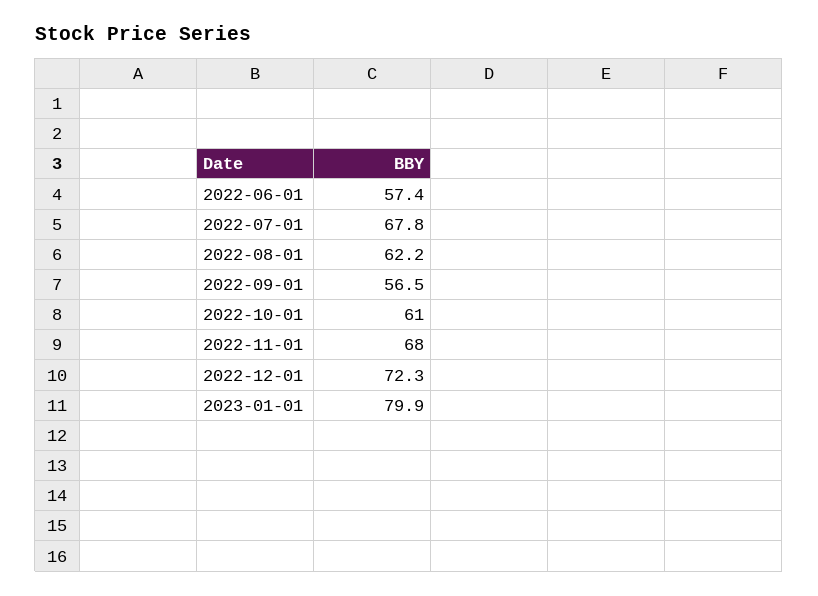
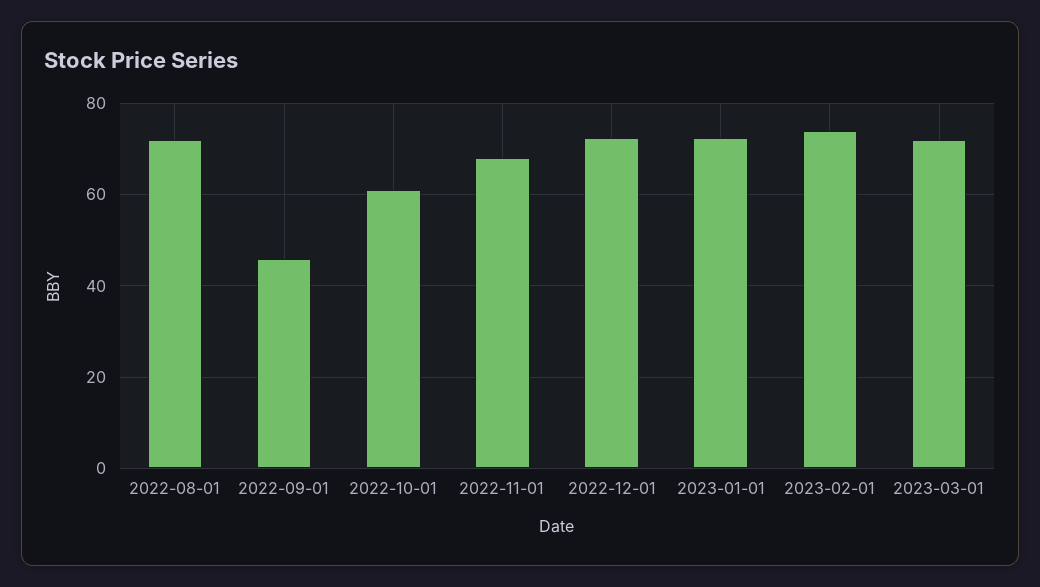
2022-06-01: 57.4 -> none
2022-07-01: 67.8 -> none
2022-08-01: 62.2 -> 72
2022-09-01: 56.5 -> 46
2023-01-01: 79.9 -> 72
2023-02-01: none -> 74
2023-03-01: none -> 72

